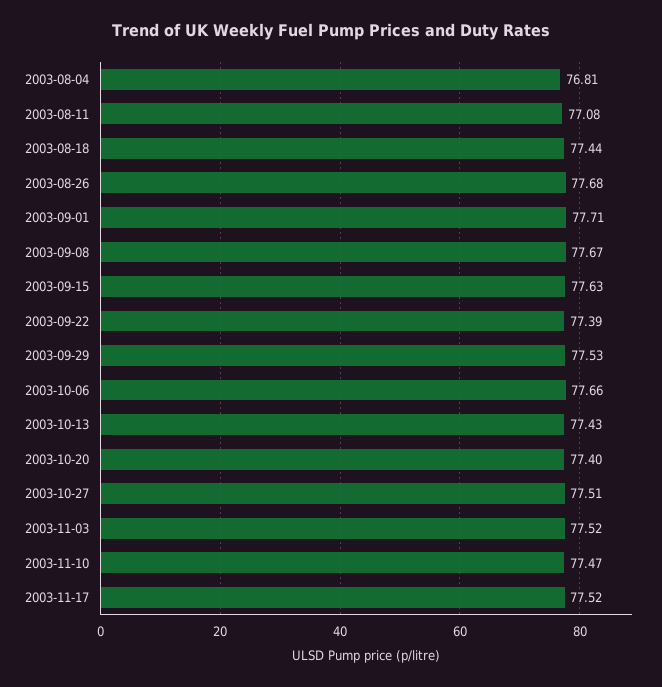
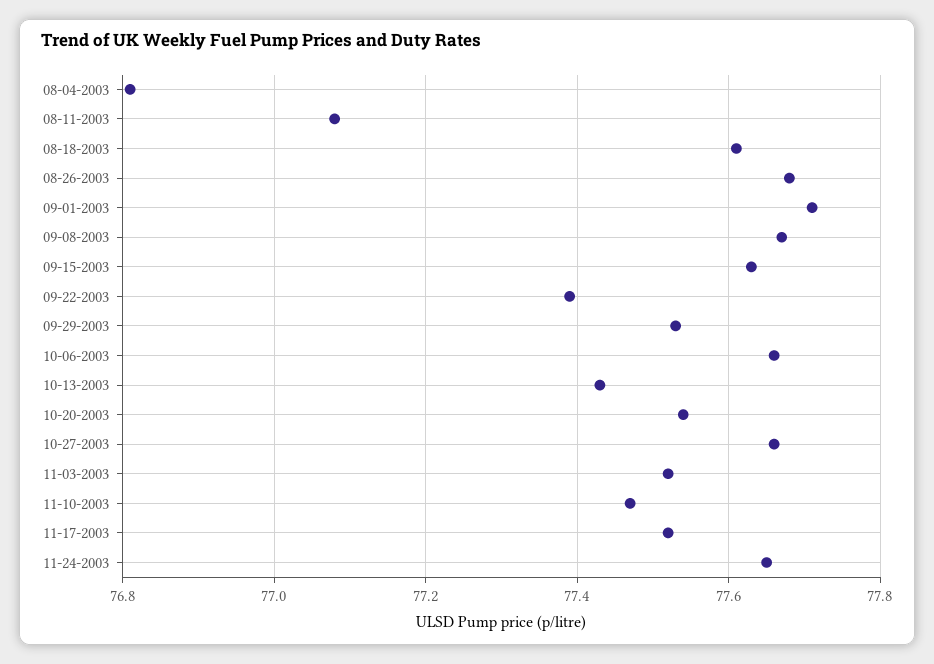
2003-08-18: 77.44 -> 77.6
2003-10-20: 77.4 -> 77.55
2003-10-27: 77.51 -> 77.65
11-24-2003: none -> 77.65

